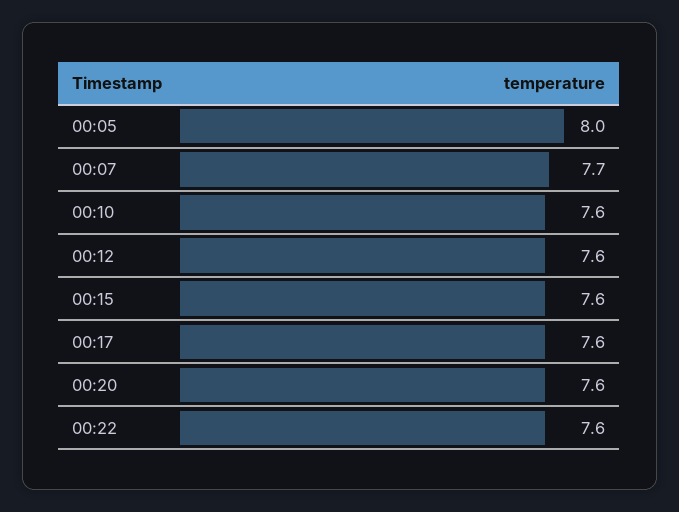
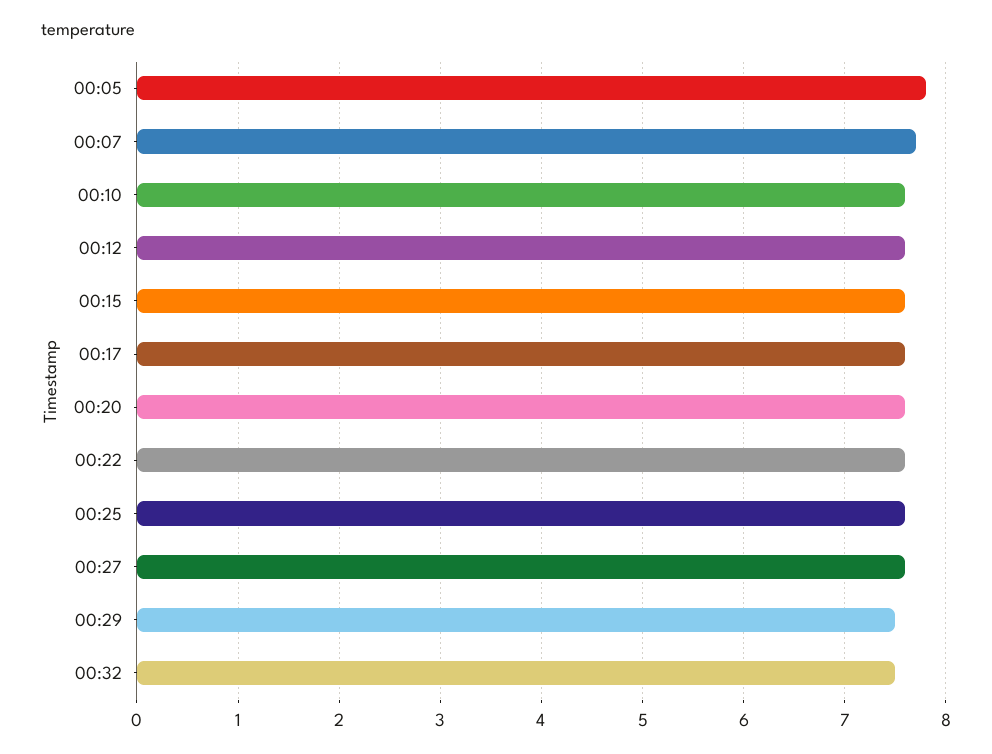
00:05: 8 -> 7.8
00:25: none -> 7.6
00:27: none -> 7.6
00:29: none -> 7.5
00:32: none -> 7.5

